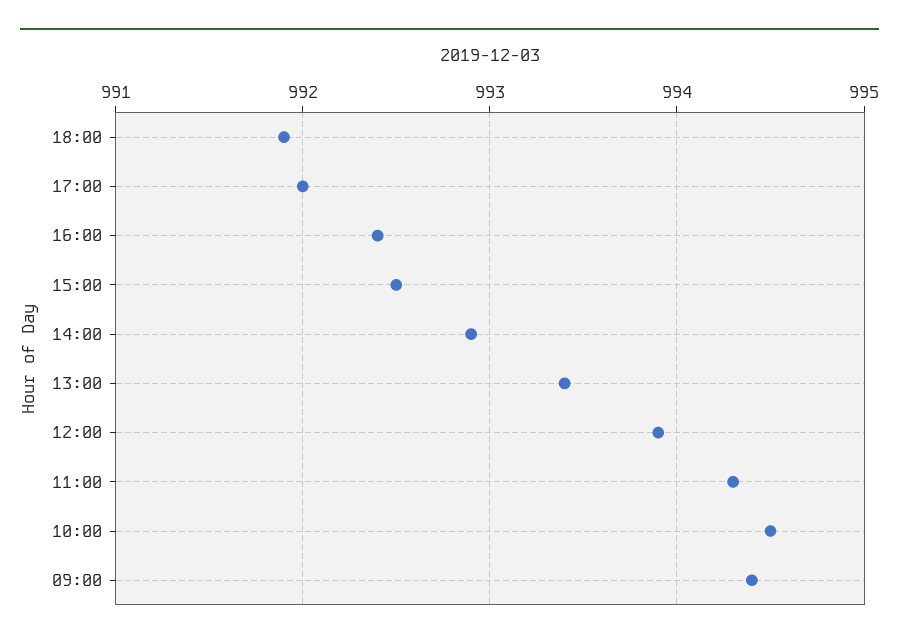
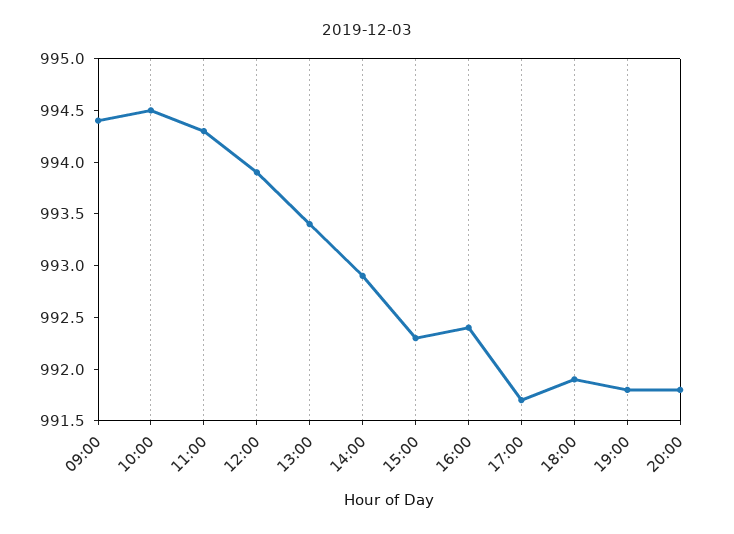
17:00: 992 -> 991.7
15:00: 992.5 -> 992.3
19:00: none -> 991.8
20:00: none -> 991.8

